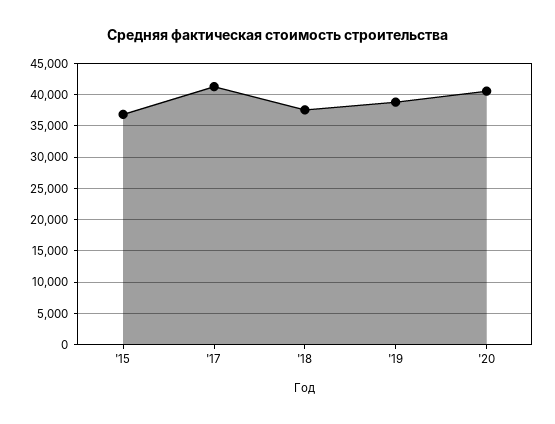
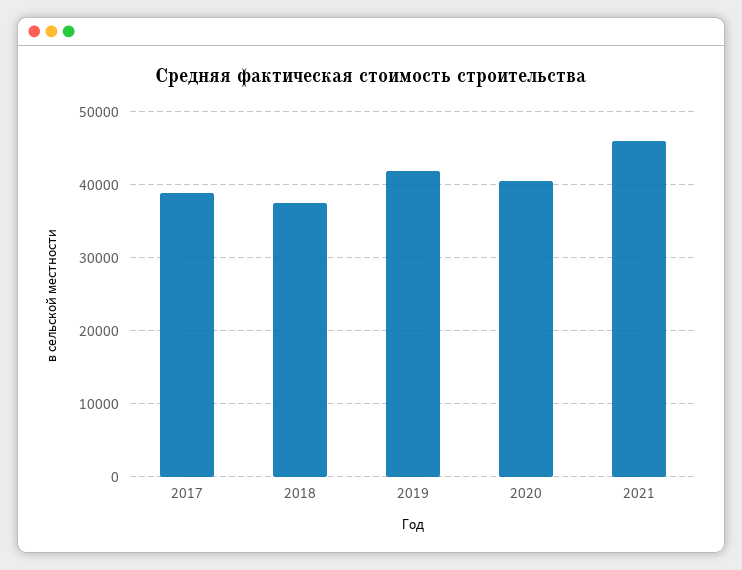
'15: 37000 -> none
'17: 41000 -> 39000
'19: 39000 -> 42000
2021: none -> 46000

